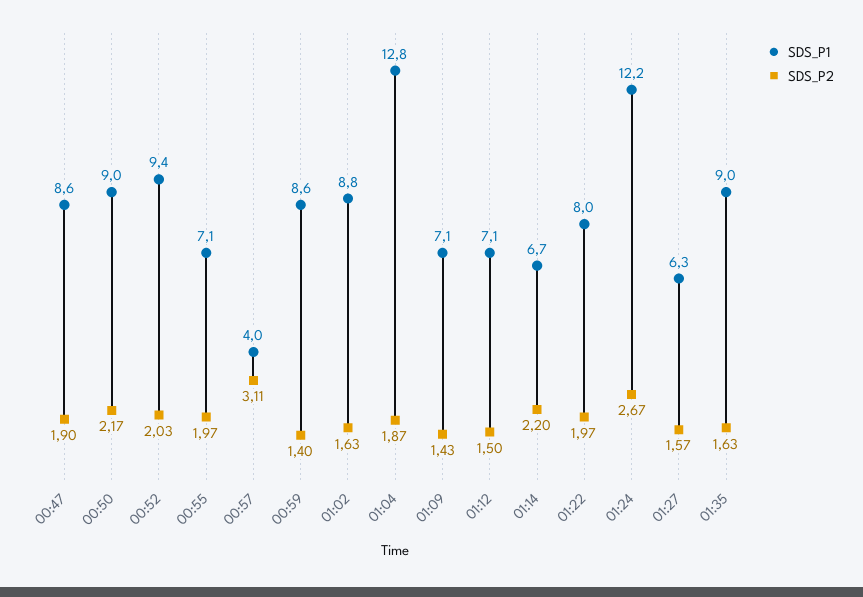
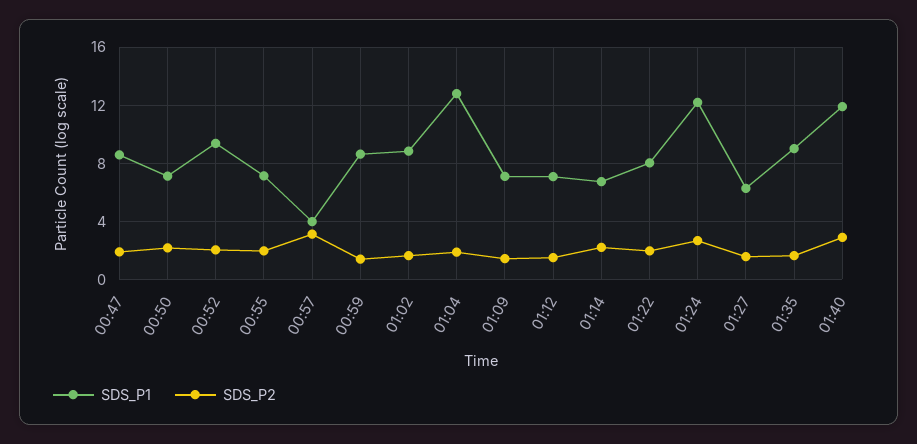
SDS_P1, 00:50: 9 -> 7
SDS_P1, 01:40: none -> 12
SDS_P2, 01:40: none -> 3

